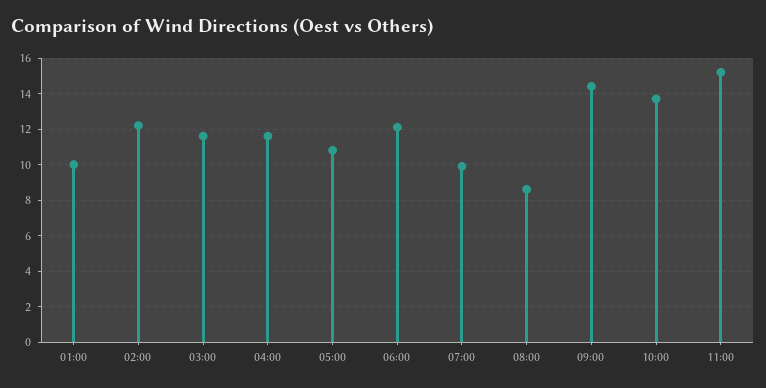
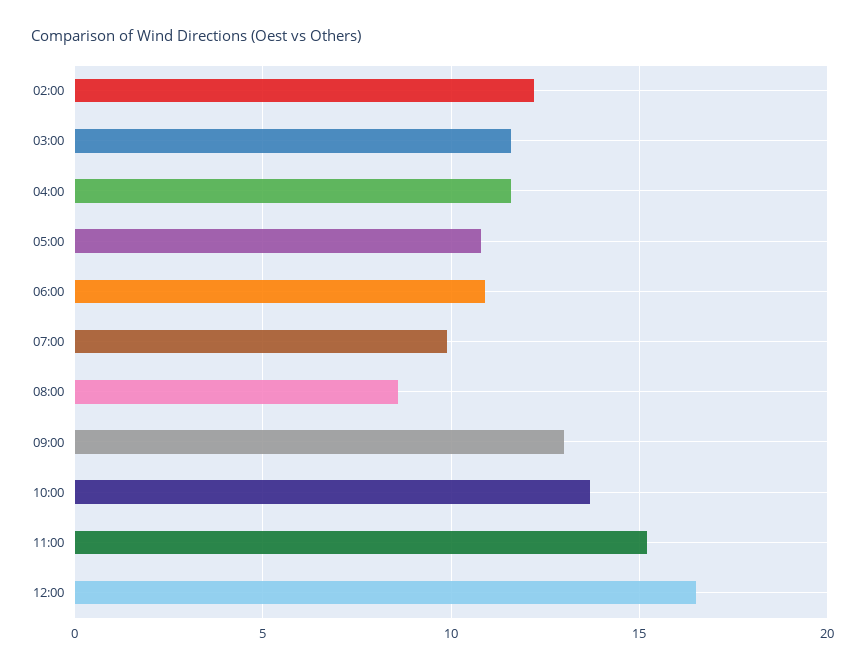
01:00: 10 -> none
06:00: 12 -> 11
09:00: 14.5 -> 13
12:00: none -> 16.5

